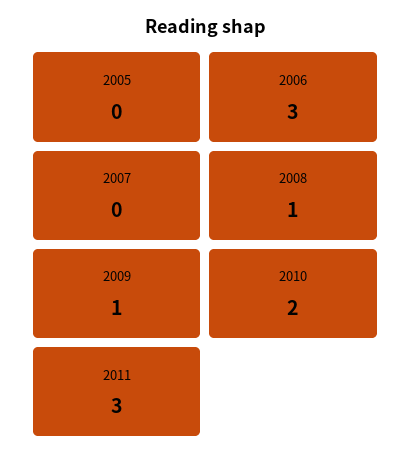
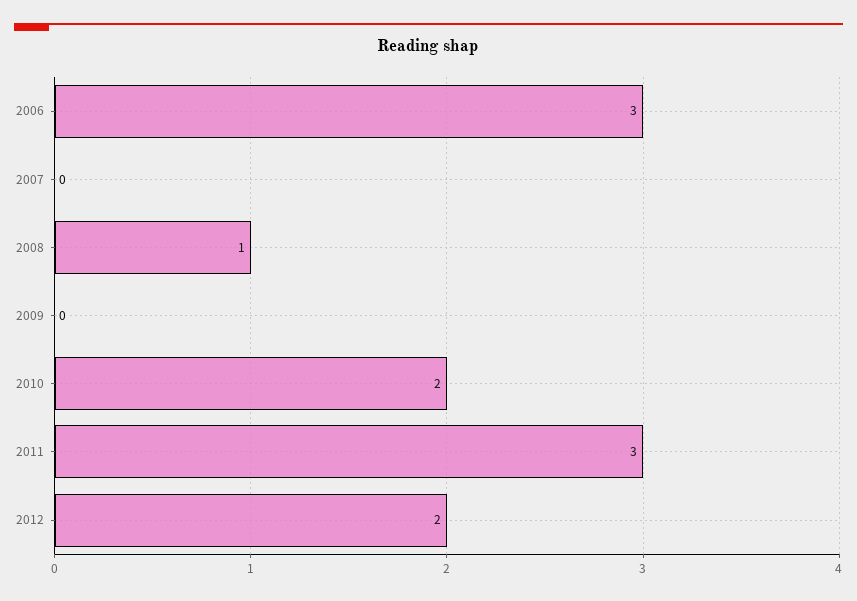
2005: 0 -> none
2009: 1 -> 0
2012: none -> 2

